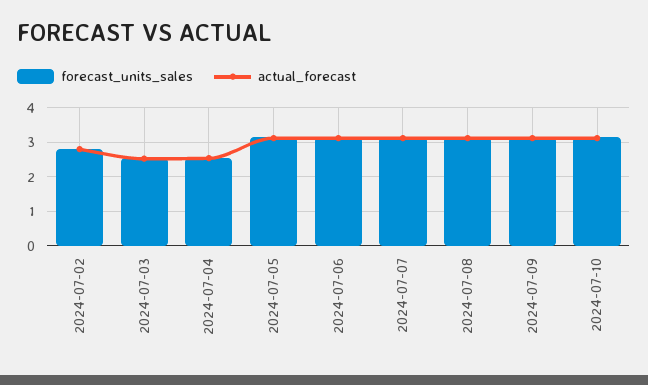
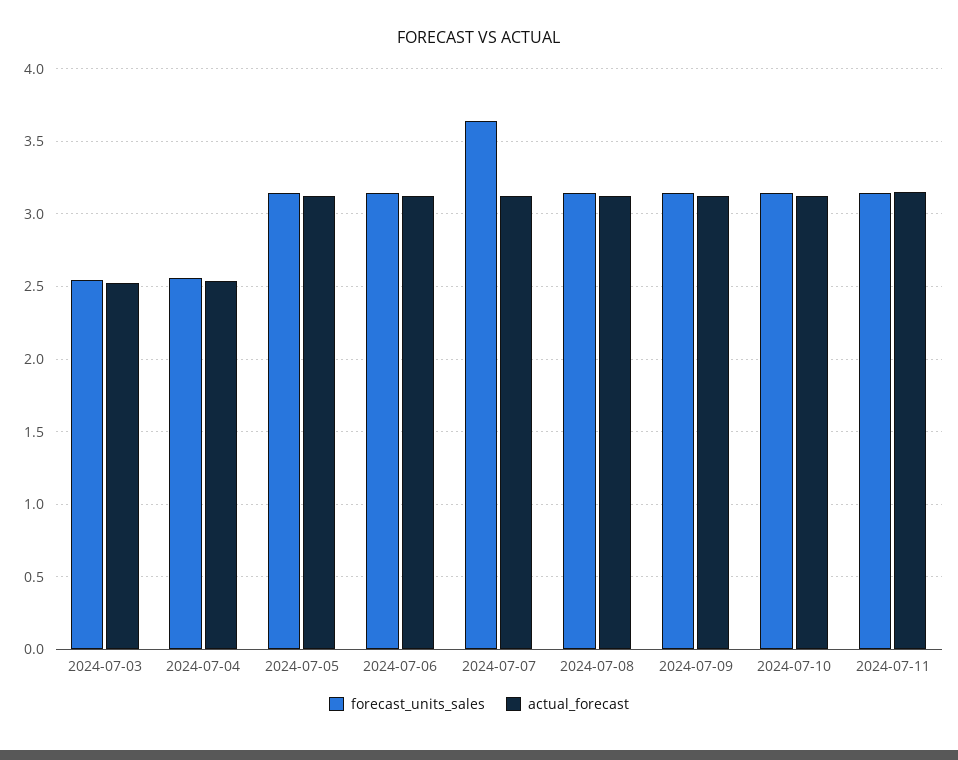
forecast_units_sales, 2024-07-02: 2.8 -> none
actual_forecast, 2024-07-02: 2.8 -> none
forecast_units_sales, 2024-07-07: 3.2 -> 3.65
forecast_units_sales, 2024-07-11: none -> 3.15
actual_forecast, 2024-07-11: none -> 3.15

